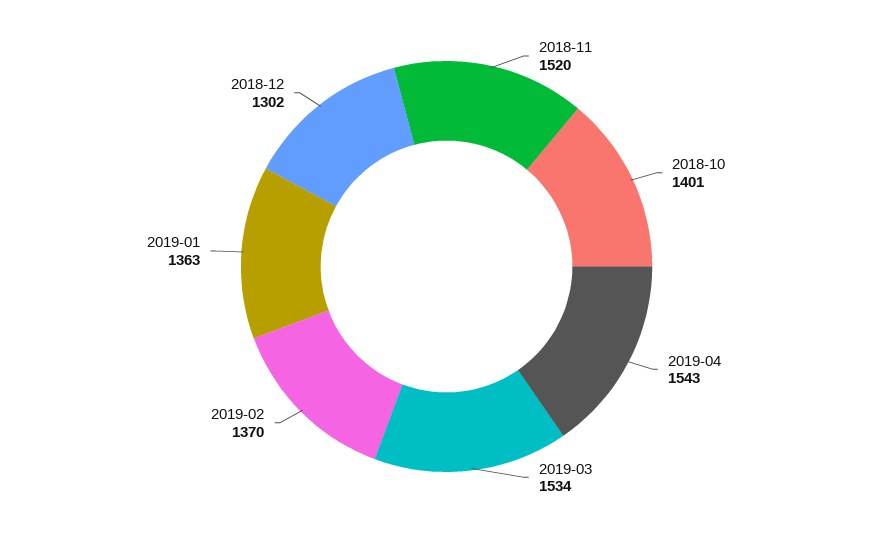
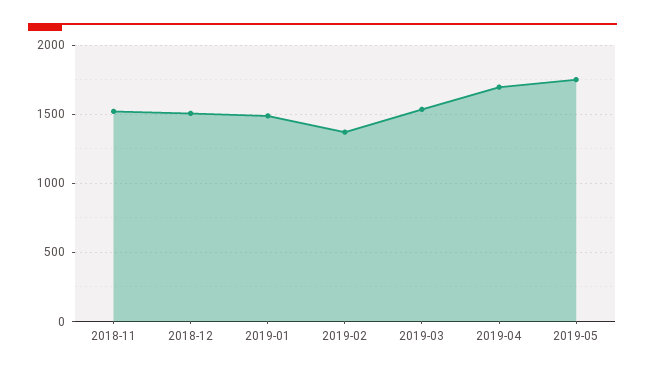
2018-10: 1401 -> none
2019-04: 1543 -> 1700
2019-01: 1363 -> 1500
2018-12: 1302 -> 1500
2019-05: none -> 1750

